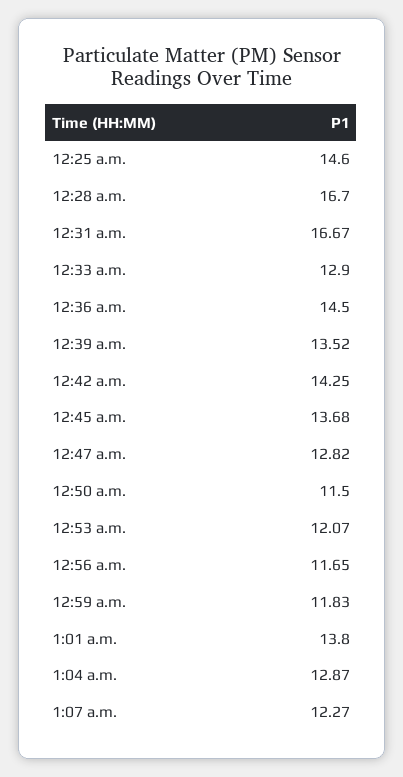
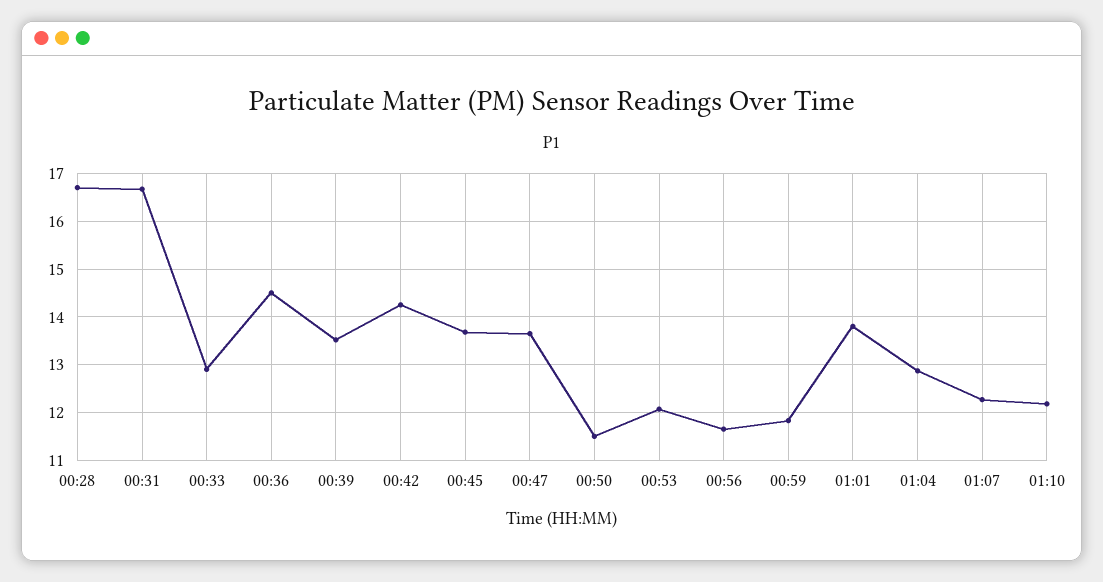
12:25 a.m.: 14.6 -> none
12:47 a.m.: 12.82 -> 13.6
01:10: none -> 12.2

